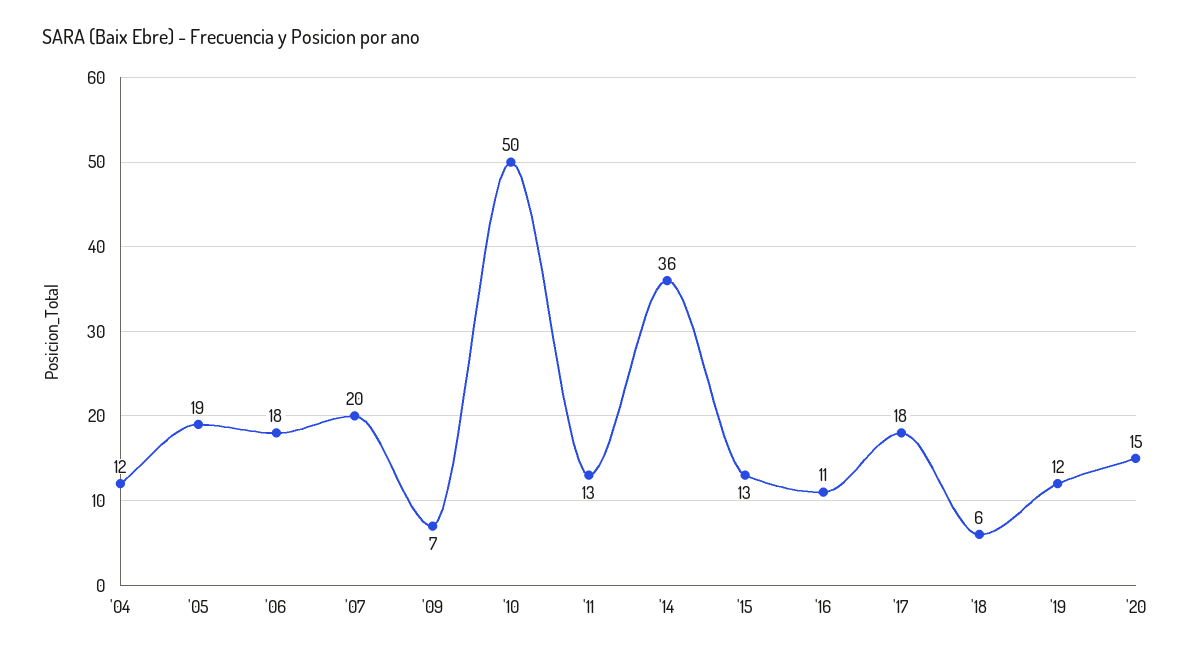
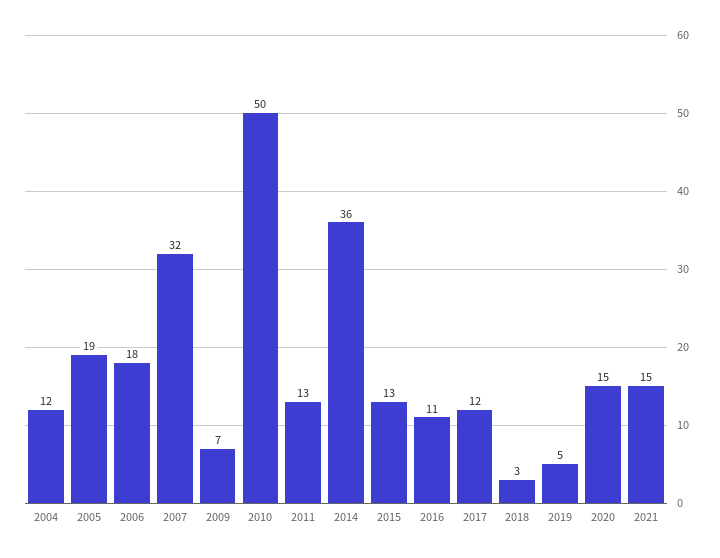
'07: 20 -> 32
'17: 18 -> 12
'18: 6 -> 3
'19: 12 -> 5
2021: none -> 15

